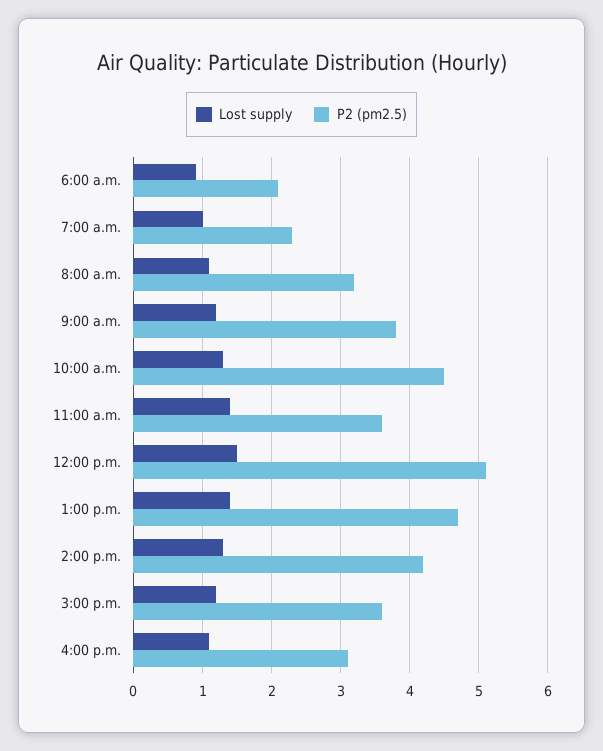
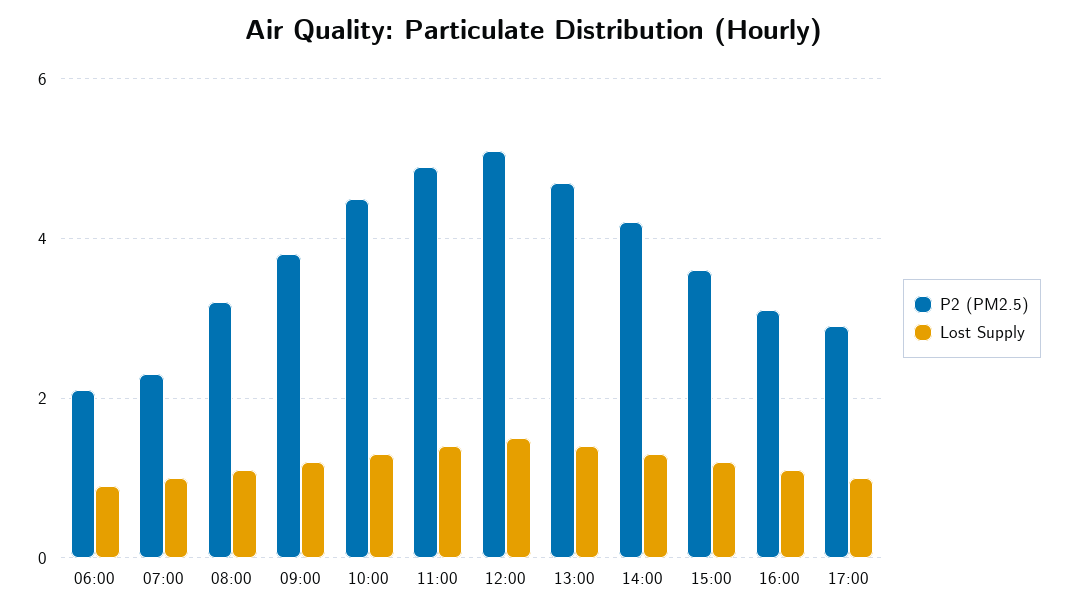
P2 (pm2.5), 11:00 a.m.: 3.6 -> 5
P2 (pm2.5), 17:00: none -> 3
Lost supply, 17:00: none -> 1

